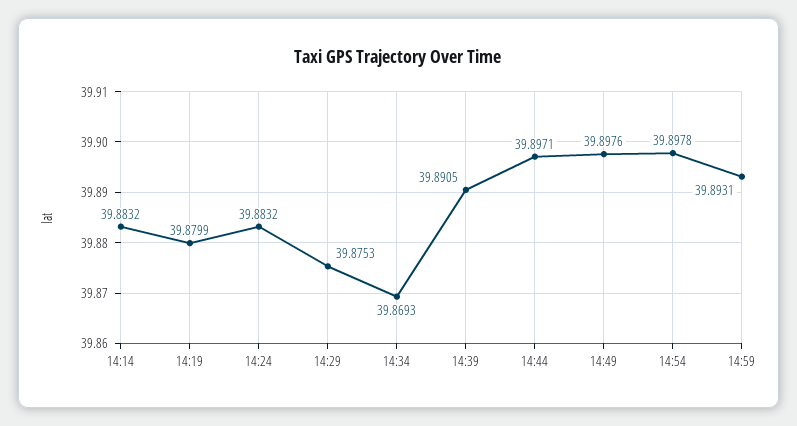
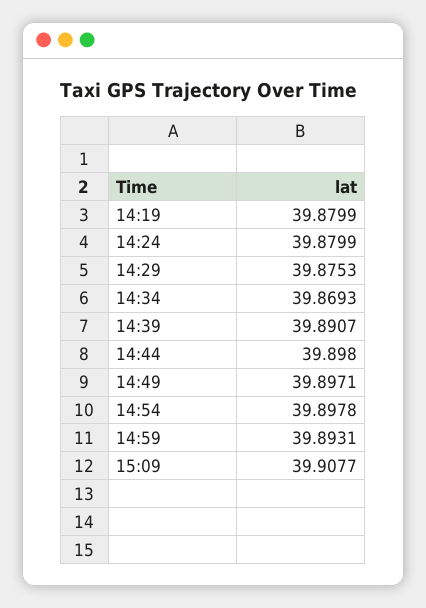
14:14: 39.8832 -> none
14:24: 39.8832 -> 39.8799
14:39: 39.8905 -> 39.8907
14:44: 39.8971 -> 39.898
14:49: 39.8976 -> 39.8971
15:09: none -> 39.9077

